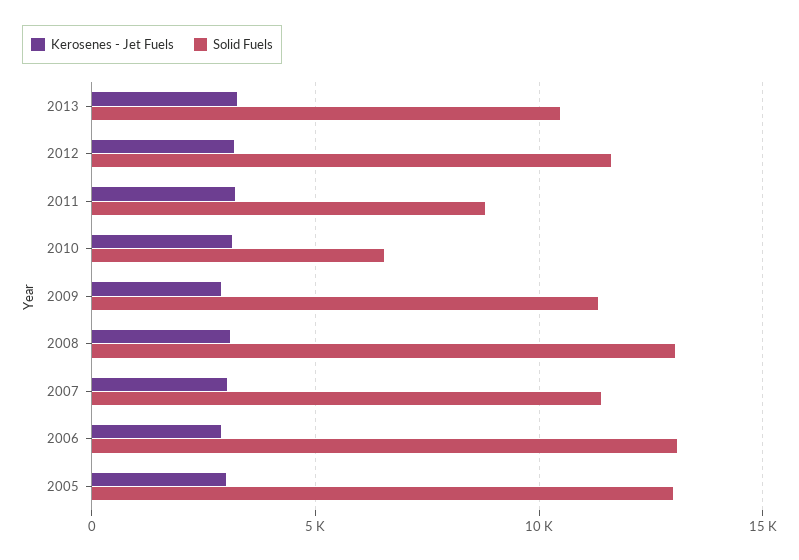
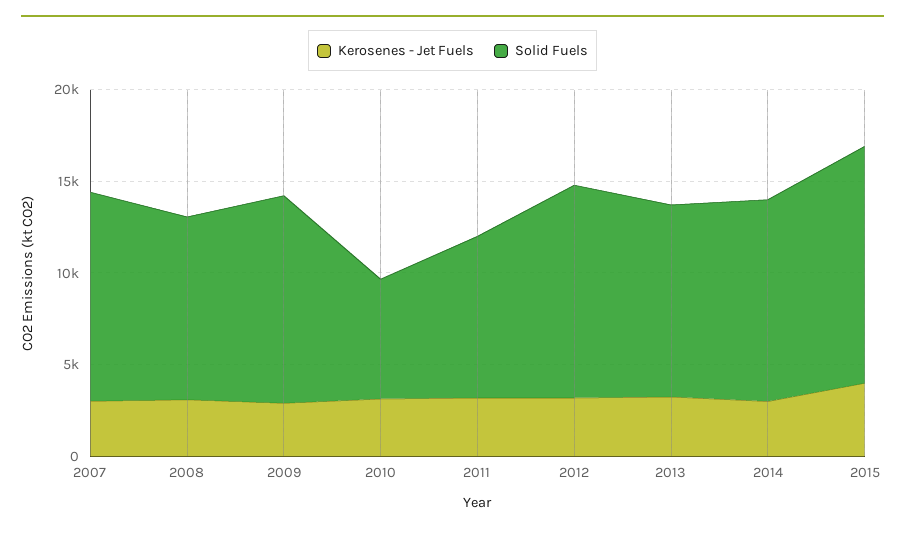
Solid Fuels, 2008: 13000 -> 10000
Kerosenes - Jet Fuels, 2006: 3000 -> none
Solid Fuels, 2006: 13000 -> none
Kerosenes - Jet Fuels, 2005: 3000 -> none
Solid Fuels, 2005: 13000 -> none
Kerosenes - Jet Fuels, 2014: none -> 3000
Solid Fuels, 2014: none -> 11000
Kerosenes - Jet Fuels, 2015: none -> 4000
Solid Fuels, 2015: none -> 13000

